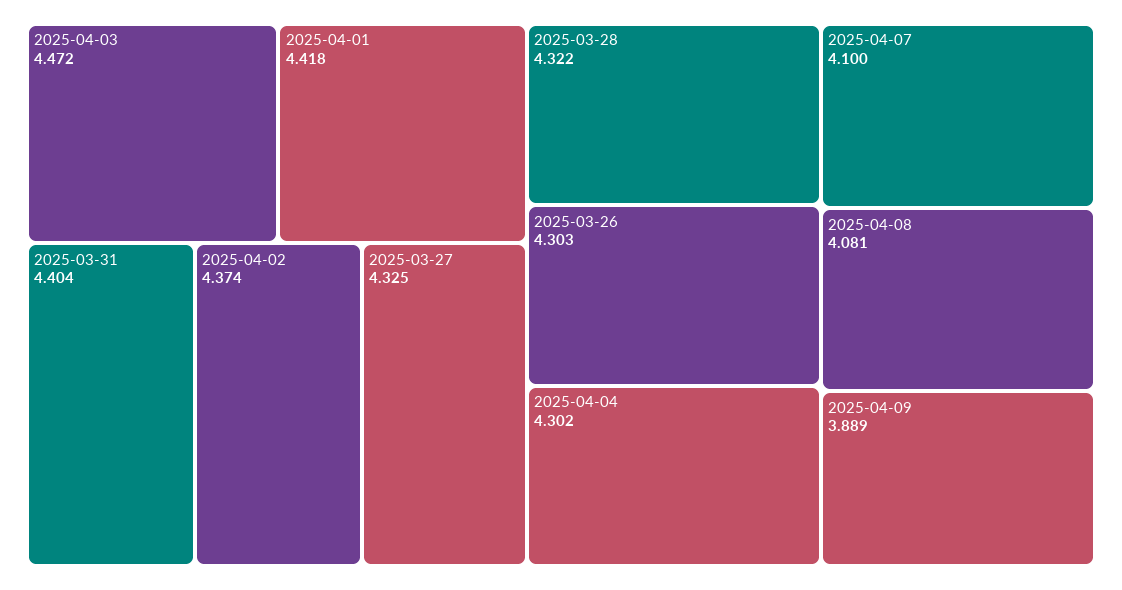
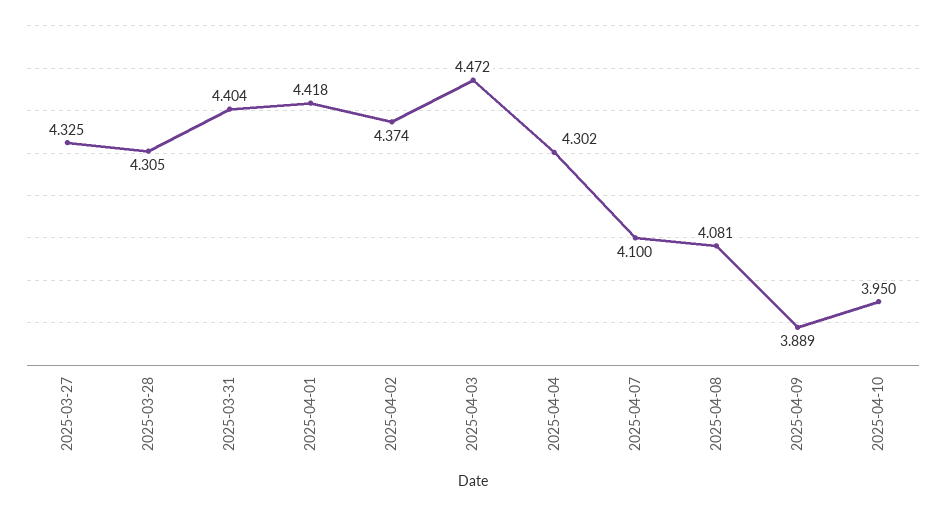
2025-03-28: 4.322 -> 4.305
2025-03-26: 4.303 -> none
2025-04-10: none -> 3.95

